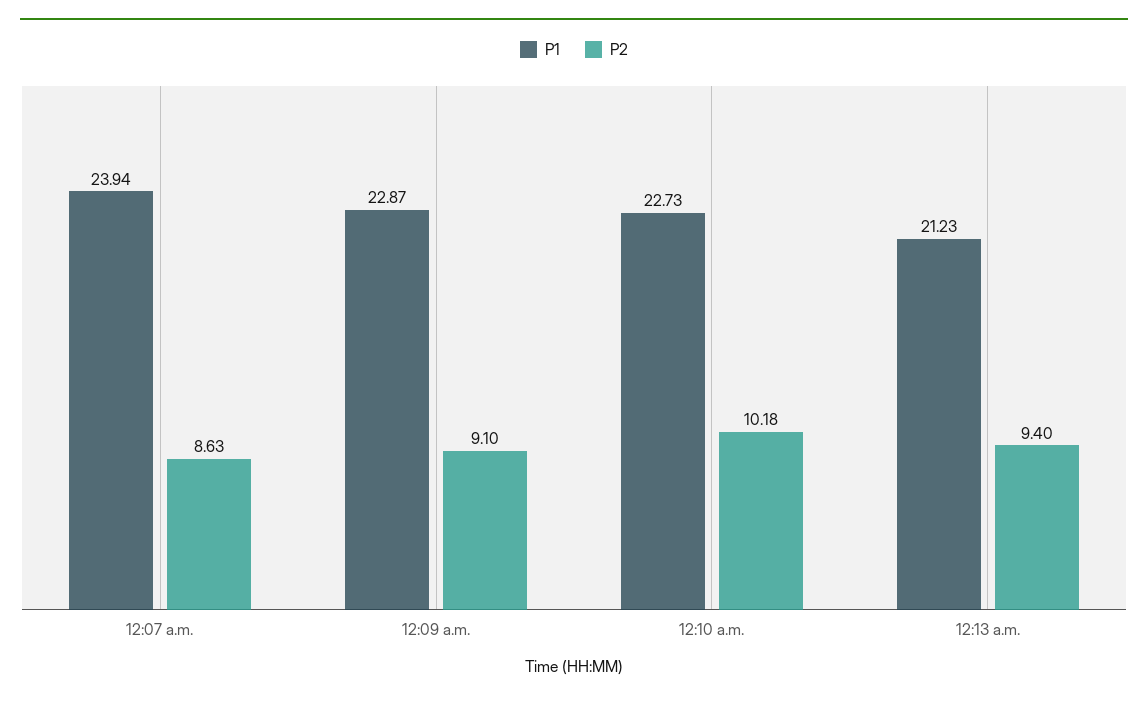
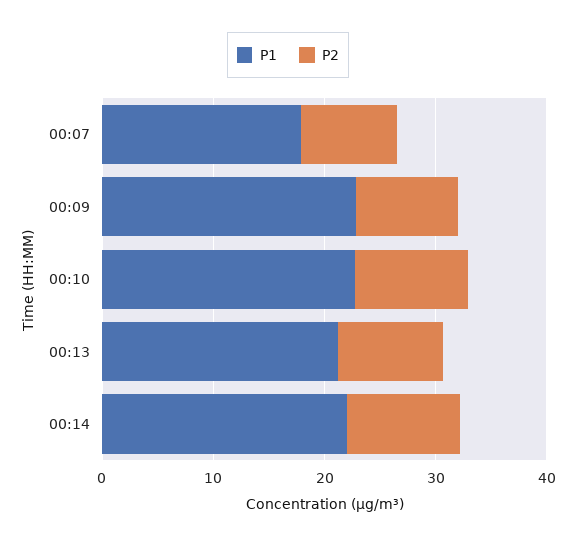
P1, 12:07 a.m.: 23.94 -> 18
P1, 00:14: none -> 22
P2, 00:14: none -> 10

